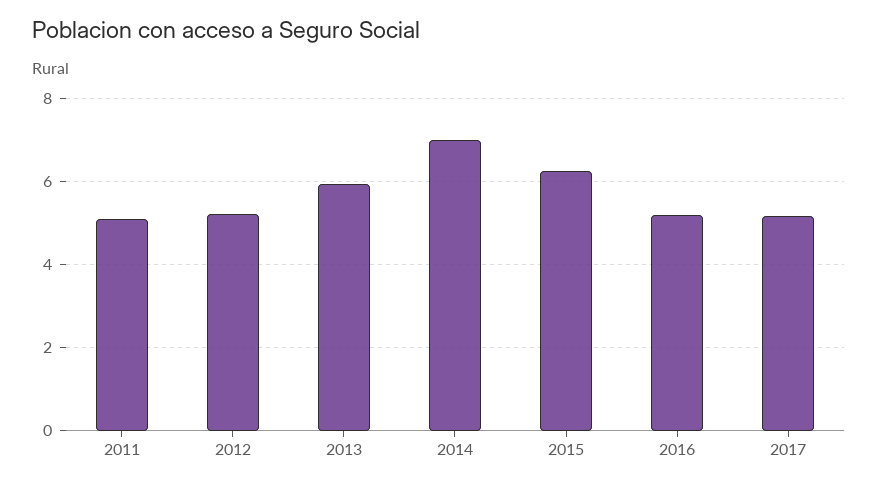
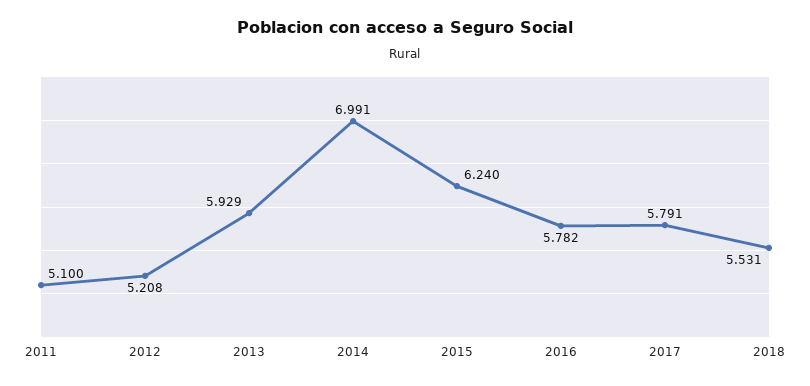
2016: 5.2 -> 5.782
2017: 5.2 -> 5.791
2018: none -> 5.531

